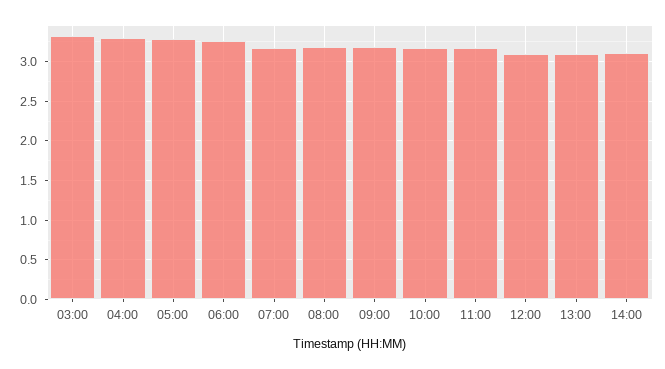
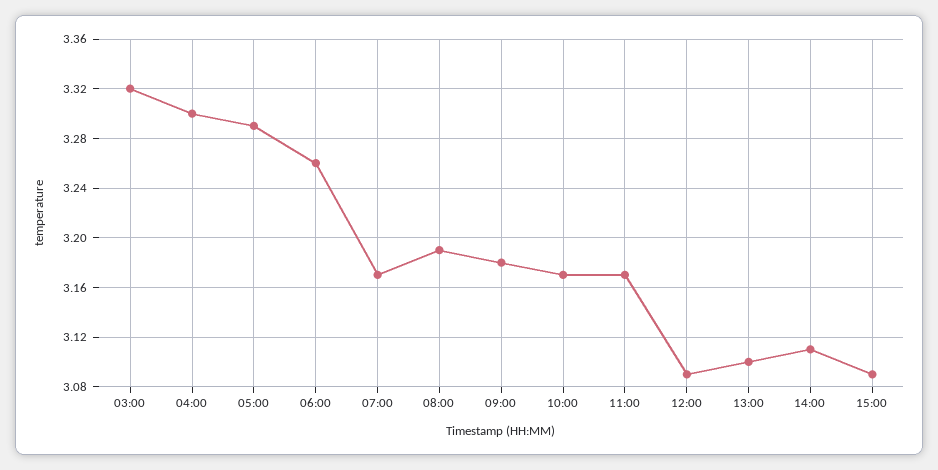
15:00: none -> 3.09

